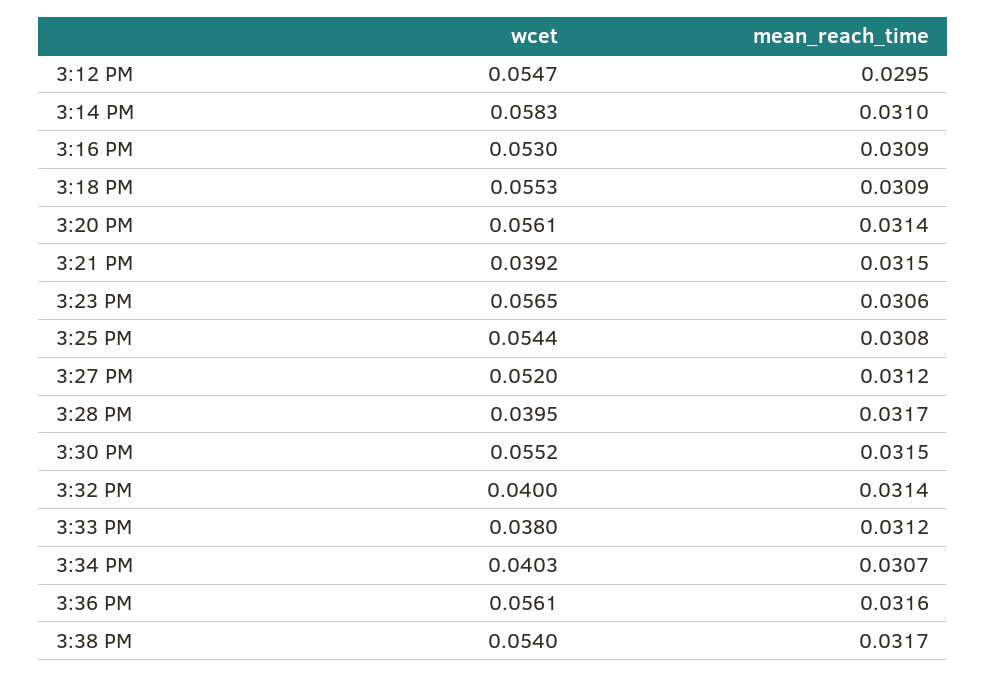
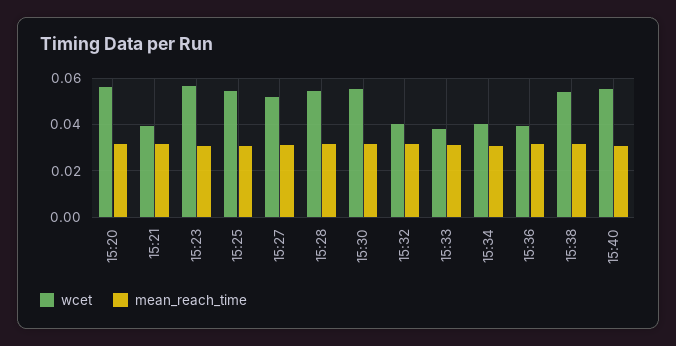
wcet, 3:12 PM: 0.0547 -> none
mean_reach_time, 3:12 PM: 0.0295 -> none
wcet, 3:14 PM: 0.0583 -> none
mean_reach_time, 3:14 PM: 0.031 -> none
wcet, 3:16 PM: 0.053 -> none
mean_reach_time, 3:16 PM: 0.0309 -> none
wcet, 3:18 PM: 0.0553 -> none
mean_reach_time, 3:18 PM: 0.0309 -> none
wcet, 3:28 PM: 0.0395 -> 0.055
wcet, 3:36 PM: 0.0561 -> 0.04
wcet, 15:40: none -> 0.055
mean_reach_time, 15:40: none -> 0.03

